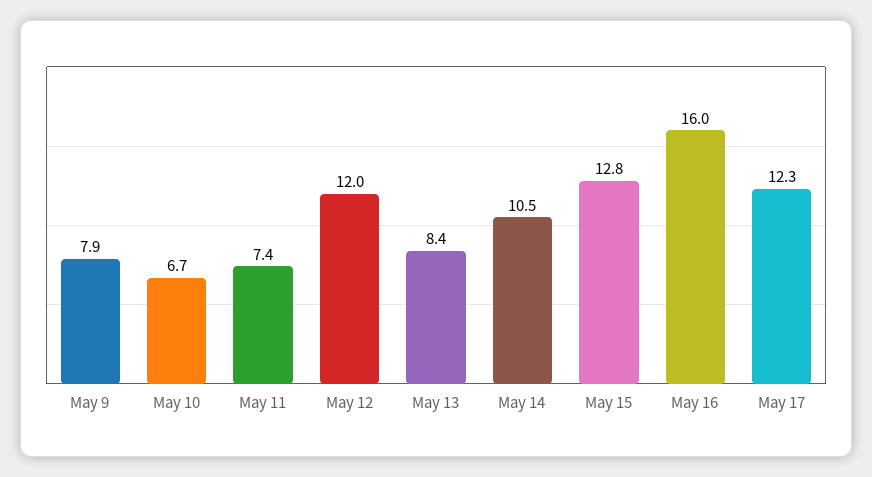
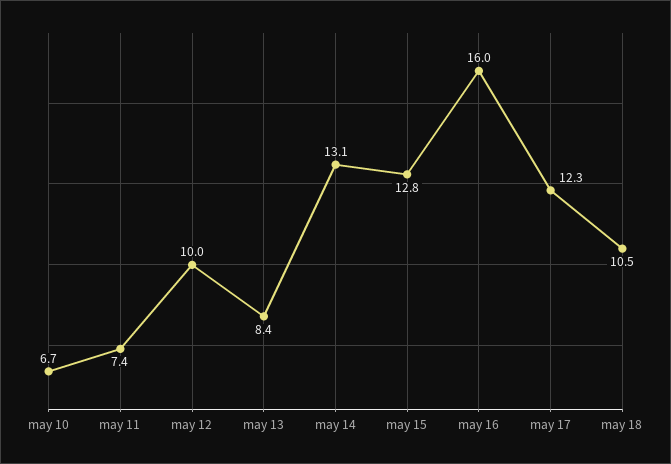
May 9: 7.9 -> none
May 12: 12 -> 10
May 14: 10.5 -> 13.1
may 18: none -> 10.5

